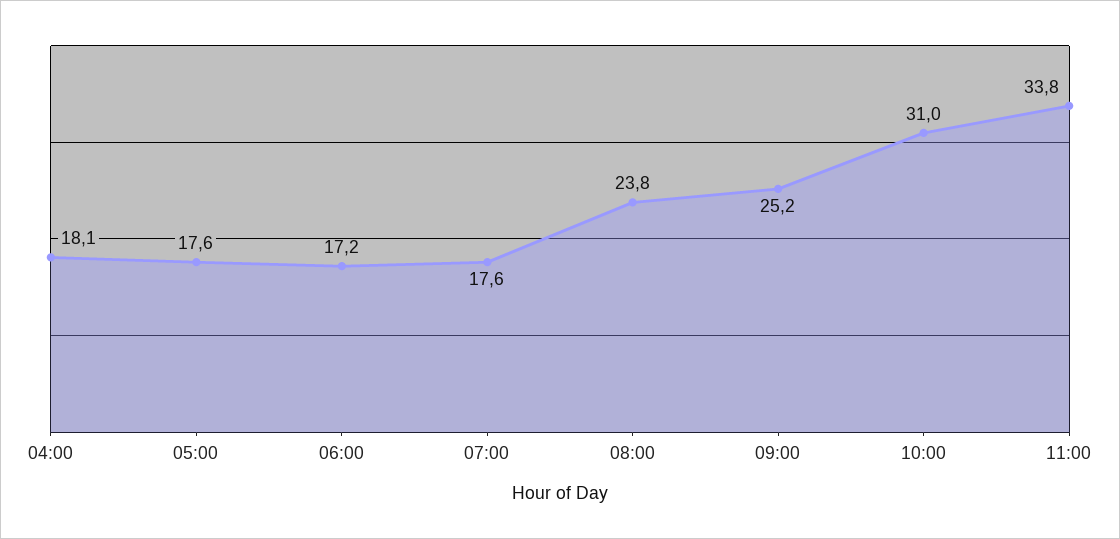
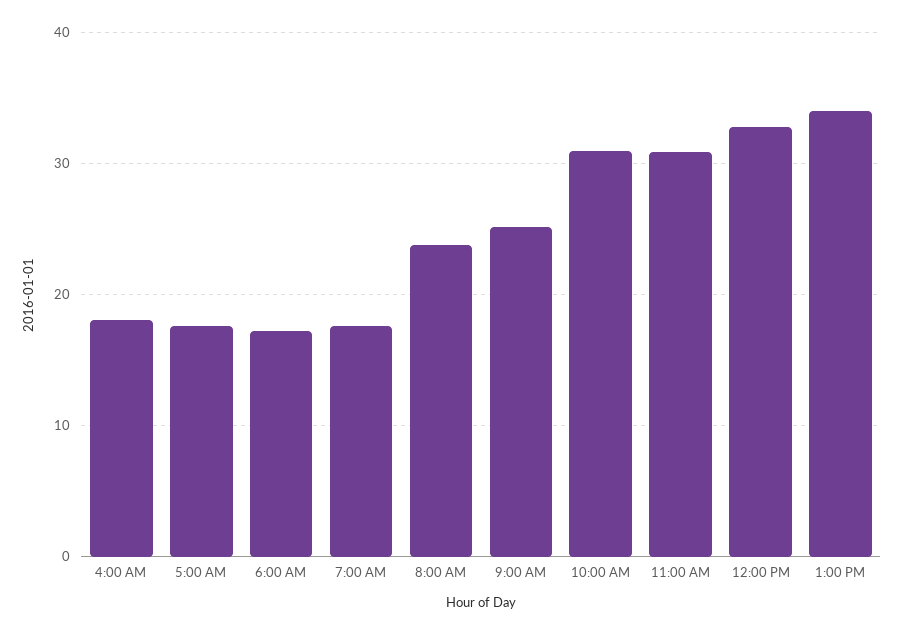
11:00: 33.8 -> 31
12:00 PM: none -> 33
1:00 PM: none -> 34

